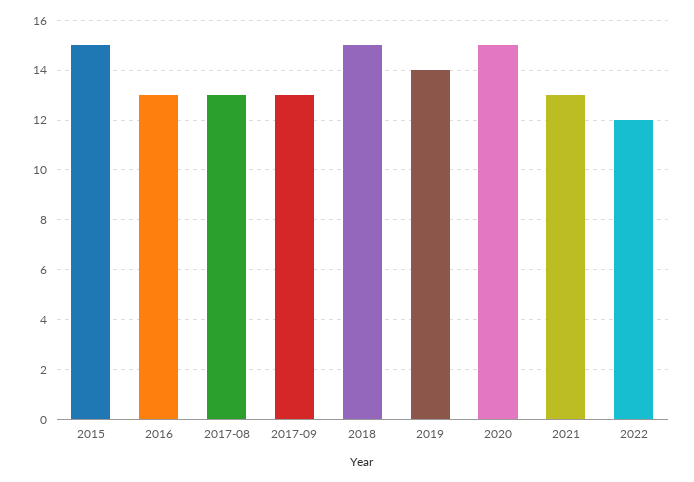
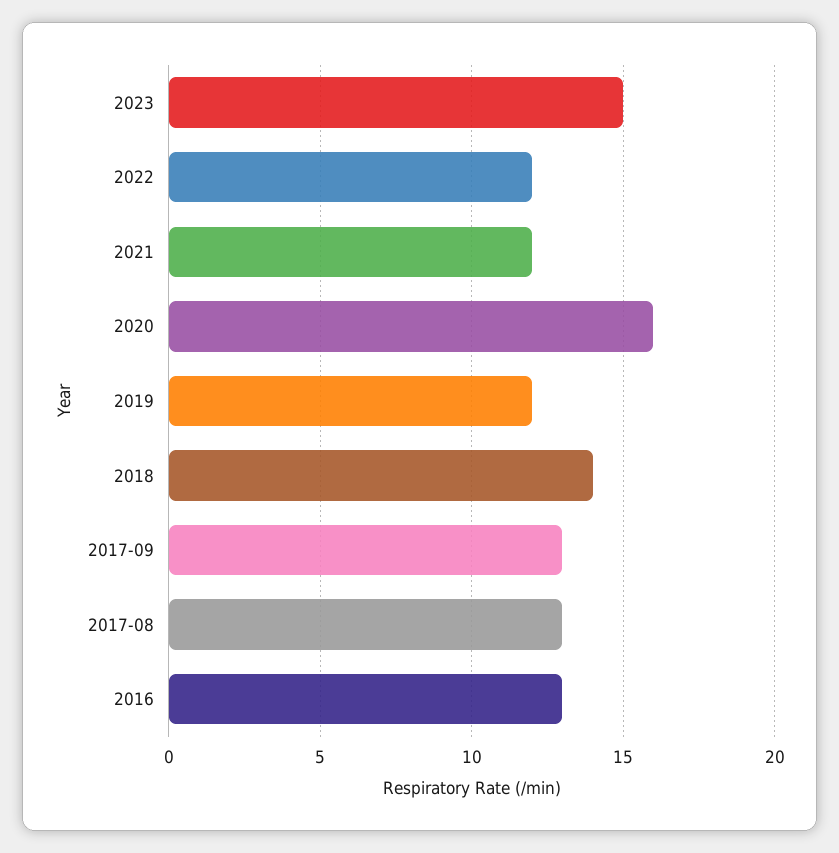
2015: 15 -> none
2018: 15 -> 14
2019: 14 -> 12
2020: 15 -> 16
2021: 13 -> 12
2023: none -> 15

